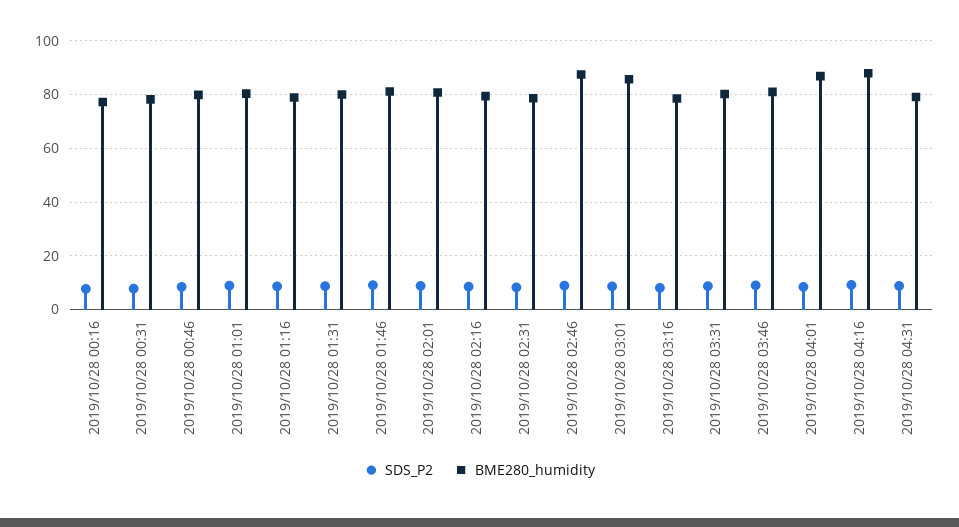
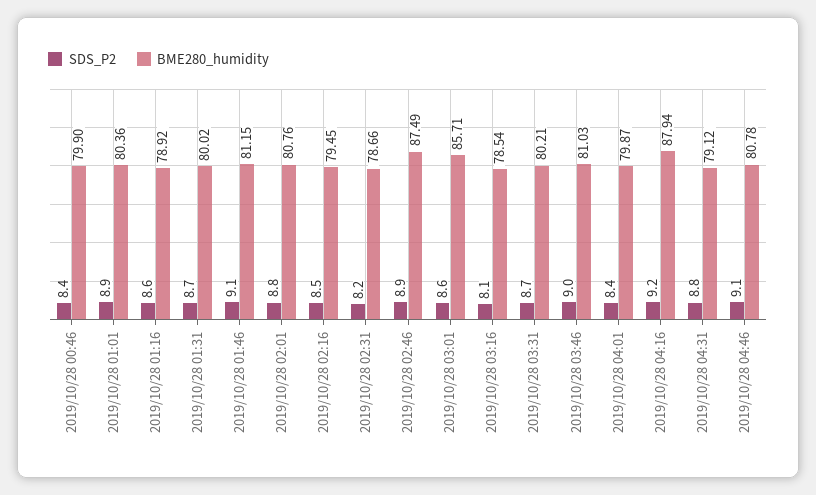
SDS_P2, 2019/10/28 00:16: 7.5 -> none
BME280_humidity, 2019/10/28 00:16: 77.5 -> none
SDS_P2, 2019/10/28 00:31: 7.5 -> none
BME280_humidity, 2019/10/28 00:31: 77.5 -> none
BME280_humidity, 2019/10/28 04:01: 87.5 -> 79.87
SDS_P2, 2019/10/28 04:46: none -> 9.1
BME280_humidity, 2019/10/28 04:46: none -> 80.78

